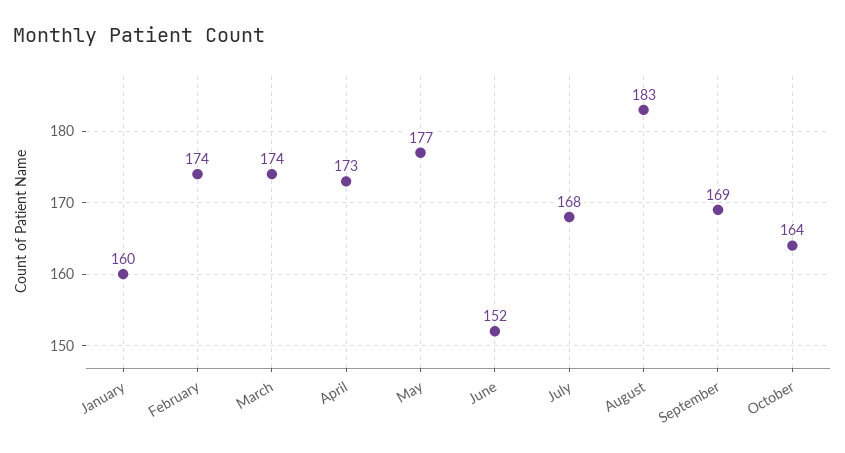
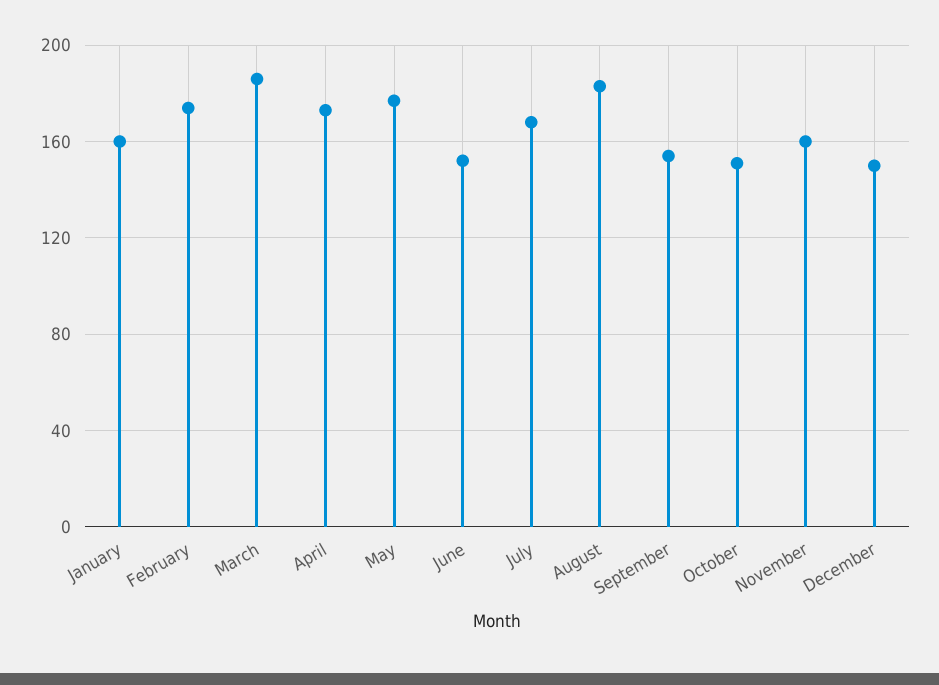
March: 174 -> 185
September: 169 -> 155
October: 164 -> 150
November: none -> 160
December: none -> 150

